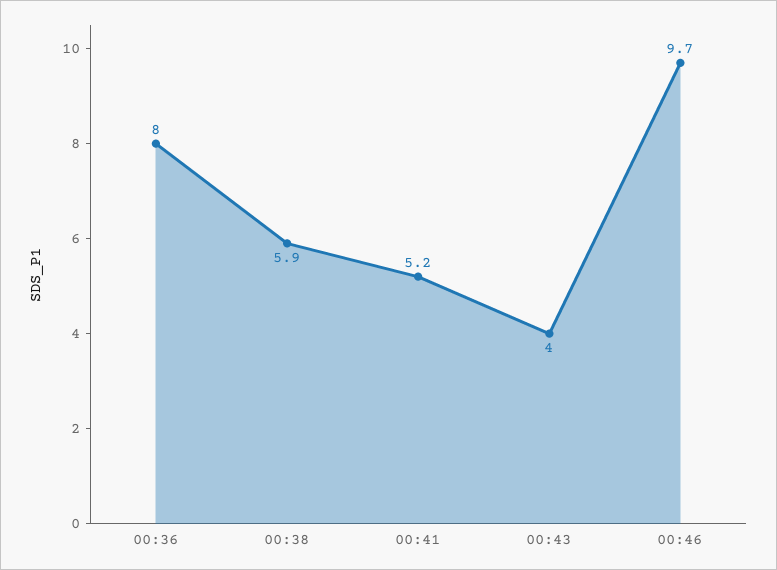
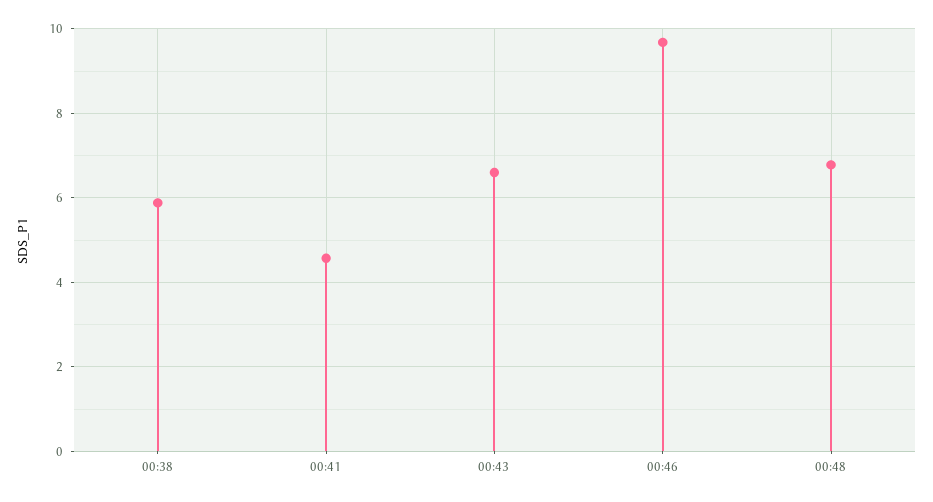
00:36: 8 -> none
00:41: 5.2 -> 4.6
00:43: 4 -> 6.6
00:48: none -> 6.8

